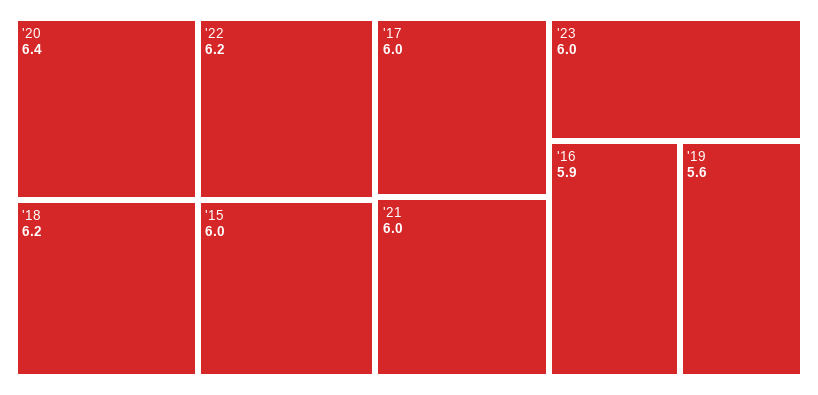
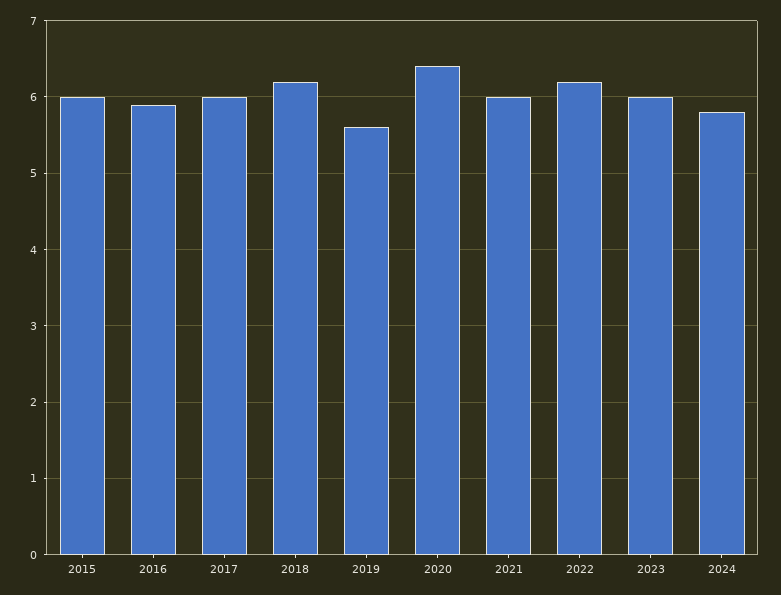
2024: none -> 5.8

